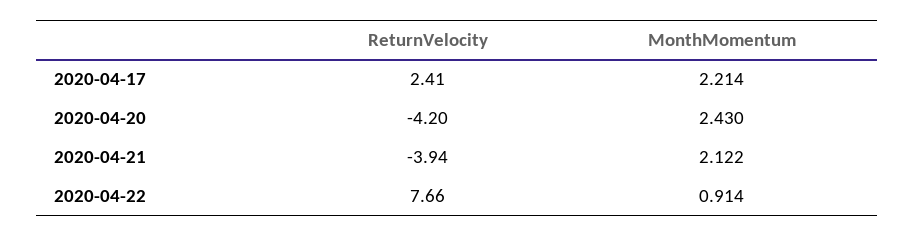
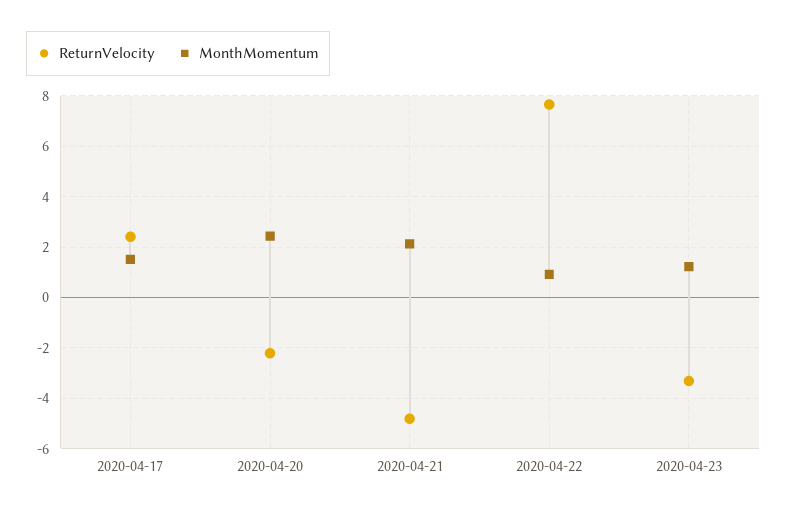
MonthMomentum, 2020-04-17: 2.214 -> 1.5
ReturnVelocity, 2020-04-20: -4.2 -> -2.25
ReturnVelocity, 2020-04-21: -3.94 -> -4.75
ReturnVelocity, 2020-04-23: none -> -3.25
MonthMomentum, 2020-04-23: none -> 1.25

